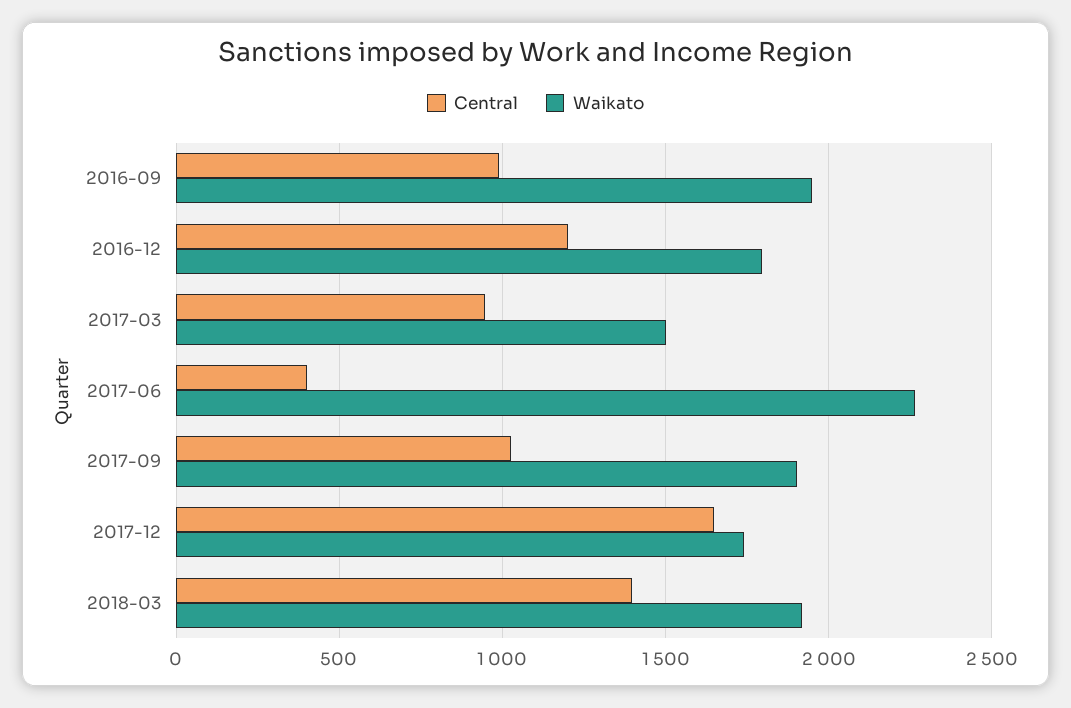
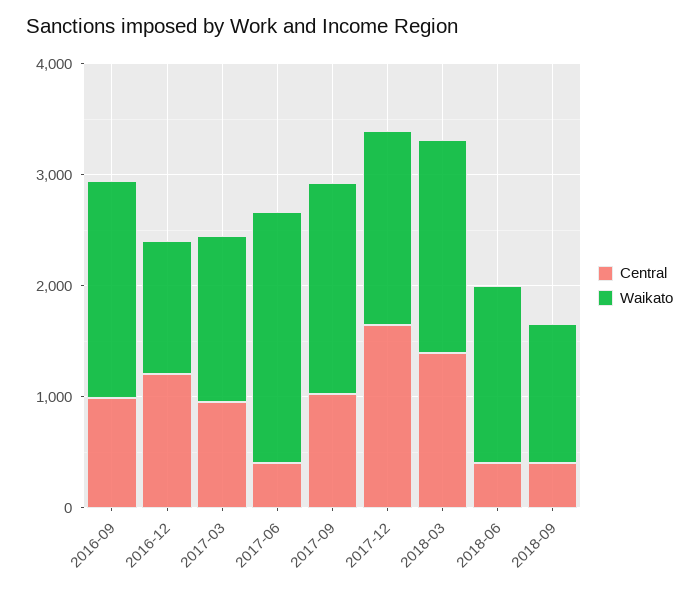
Waikato, 2016-12: 1800 -> 1200
Central, 2018-06: none -> 400
Waikato, 2018-06: none -> 1600
Central, 2018-09: none -> 400
Waikato, 2018-09: none -> 1200

